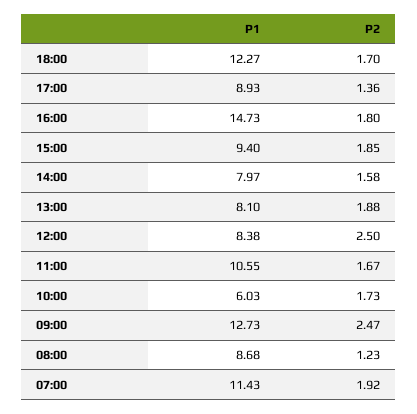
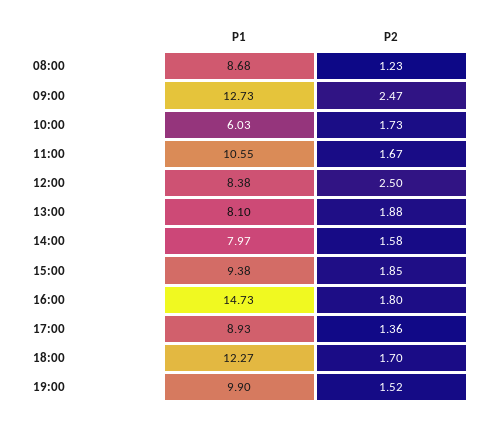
P1, 15:00: 9.4 -> 9.38
P1, 07:00: 11.43 -> none
P2, 07:00: 1.92 -> none
P1, 19:00: none -> 9.9
P2, 19:00: none -> 1.52

